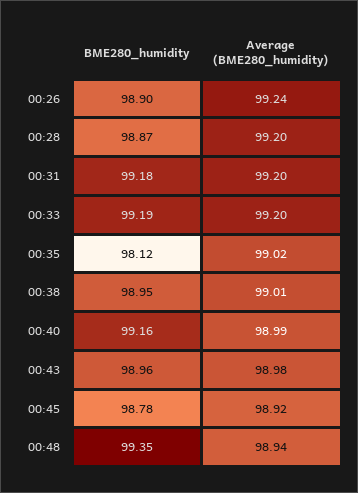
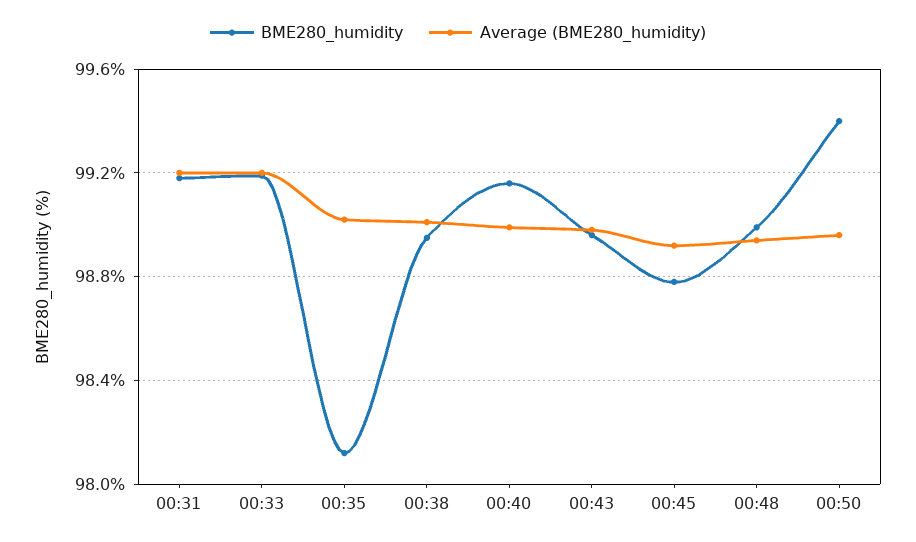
BME280_humidity, 00:26: 98.9 -> none
Average (BME280_humidity), 00:26: 99.24 -> none
BME280_humidity, 00:28: 98.87 -> none
Average (BME280_humidity), 00:28: 99.2 -> none
BME280_humidity, 00:48: 99.35 -> 99
BME280_humidity, 00:50: none -> 99.4
Average (BME280_humidity), 00:50: none -> 98.95

